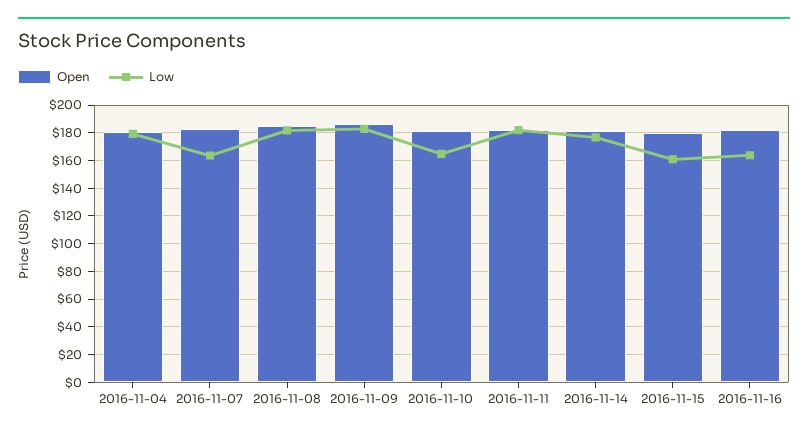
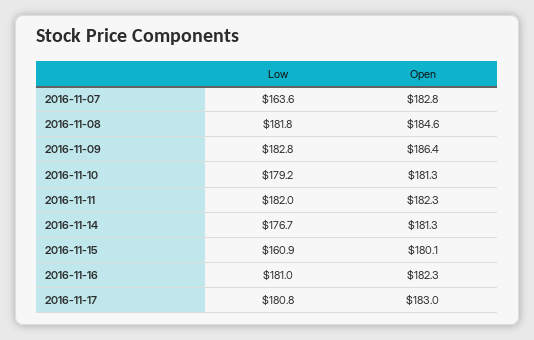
Open, 2016-11-04: 180 -> none
Low, 2016-11-04: 180 -> none
Low, 2016-11-10: 165 -> 179.2
Low, 2016-11-16: 165 -> 181
Low, 2016-11-17: none -> 180.8
Open, 2016-11-17: none -> 183

